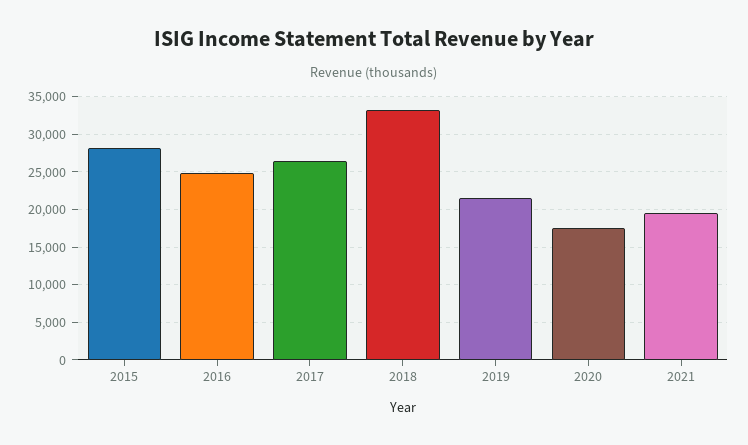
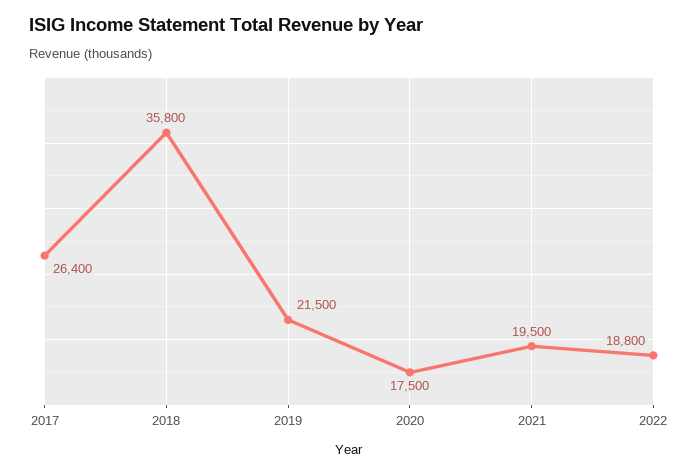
2015: 28000 -> none
2016: 25000 -> none
2018: 33000 -> 35800
2022: none -> 18800

